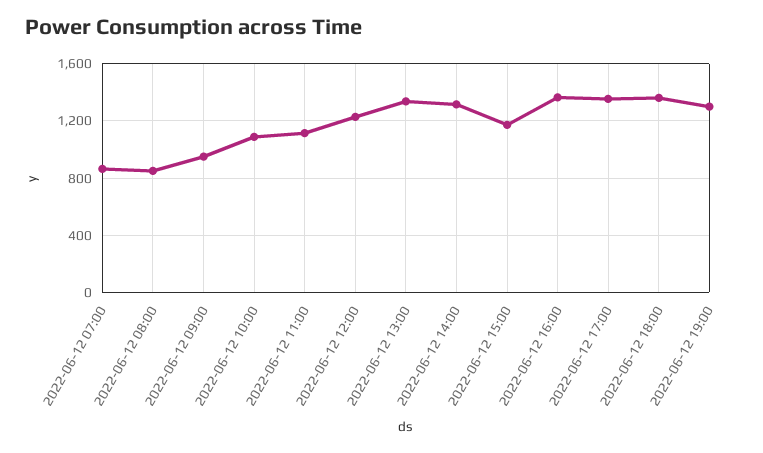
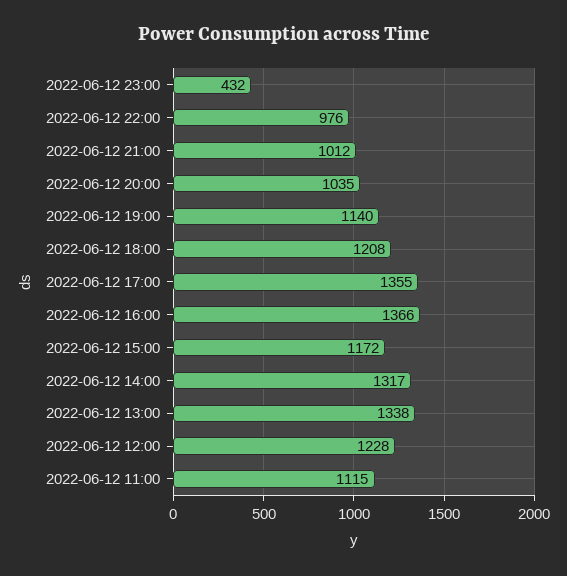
2022-06-12 07:00: 850 -> none
2022-06-12 08:00: 850 -> none
2022-06-12 09:00: 950 -> none
2022-06-12 10:00: 1100 -> none
2022-06-12 18:00: 1350 -> 1208
2022-06-12 19:00: 1300 -> 1140
2022-06-12 23:00: none -> 432
2022-06-12 22:00: none -> 976
2022-06-12 21:00: none -> 1012
2022-06-12 20:00: none -> 1035

